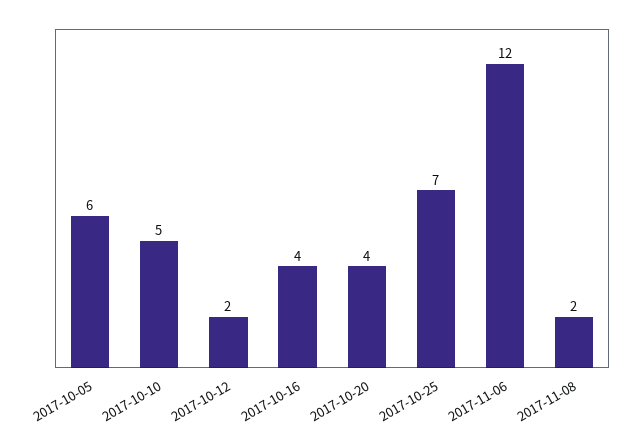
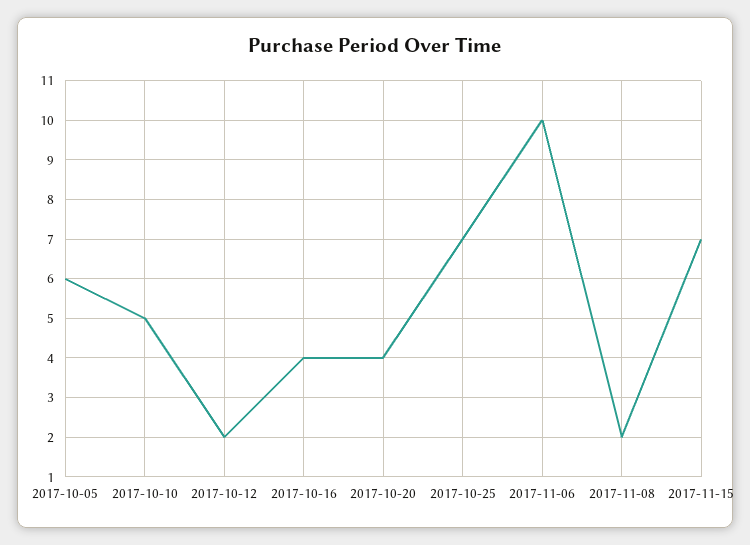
2017-11-06: 12 -> 10
2017-11-15: none -> 7

